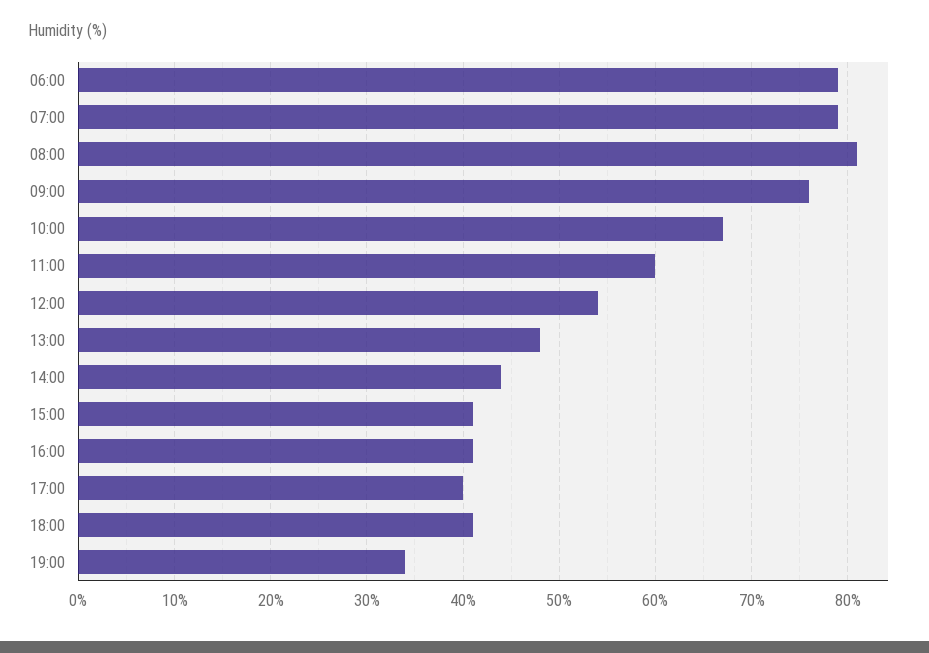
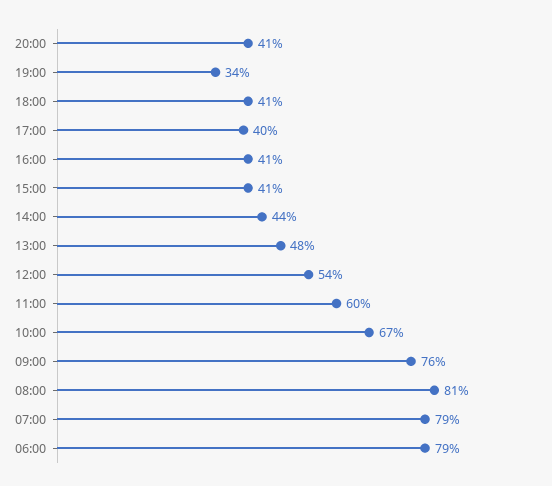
20:00: none -> 41

